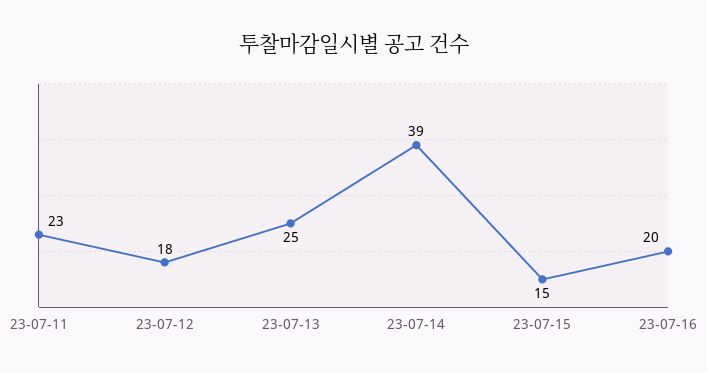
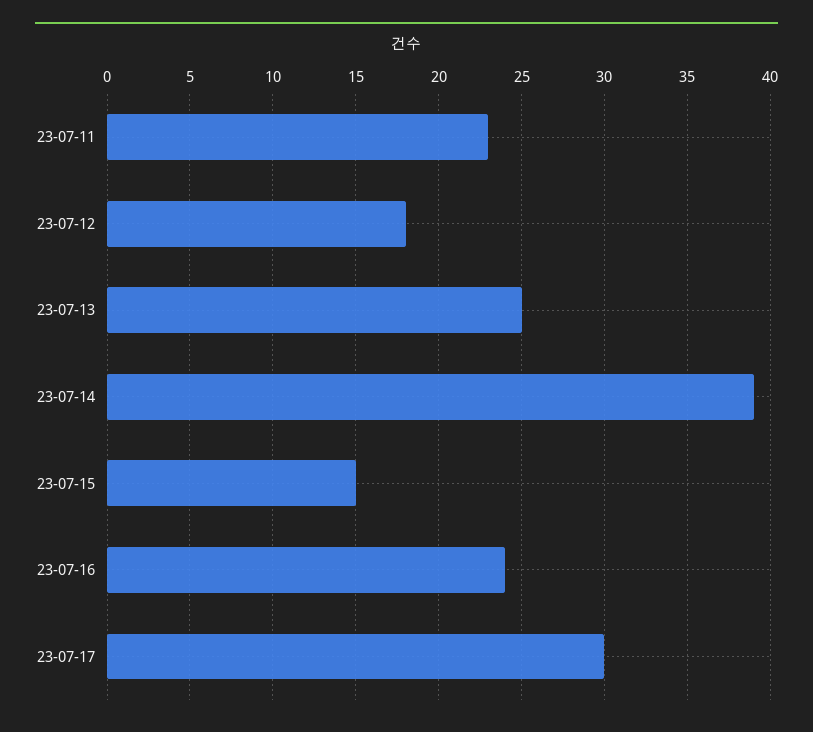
23-07-16: 20 -> 24
23-07-17: none -> 30

